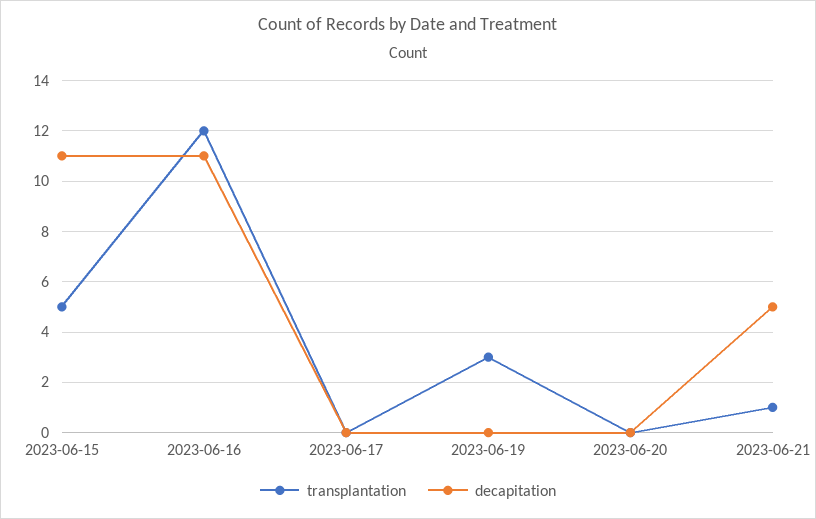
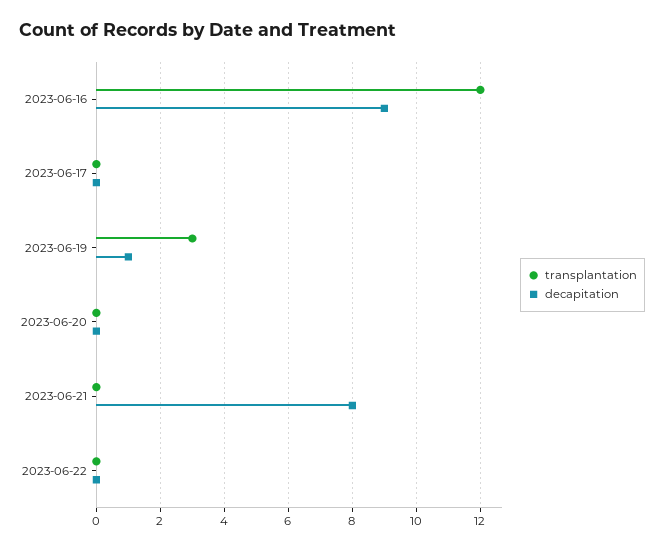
transplantation, 2023-06-15: 5 -> none
decapitation, 2023-06-15: 11 -> none
decapitation, 2023-06-16: 11 -> 9
decapitation, 2023-06-19: 0 -> 1
transplantation, 2023-06-21: 1 -> 0
decapitation, 2023-06-21: 5 -> 8
transplantation, 2023-06-22: none -> 0
decapitation, 2023-06-22: none -> 0

